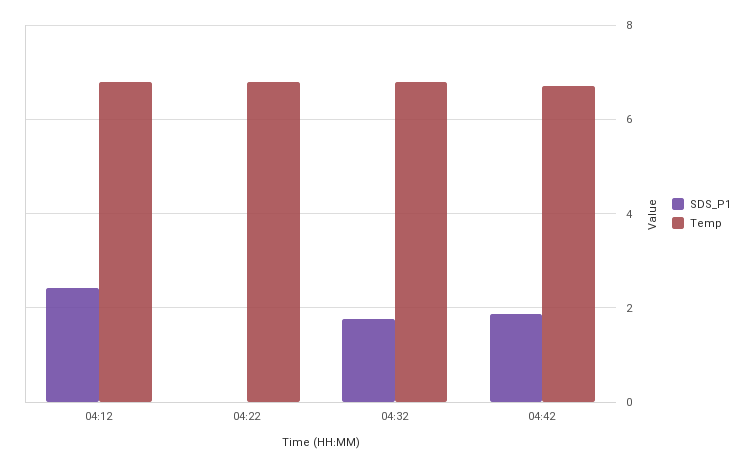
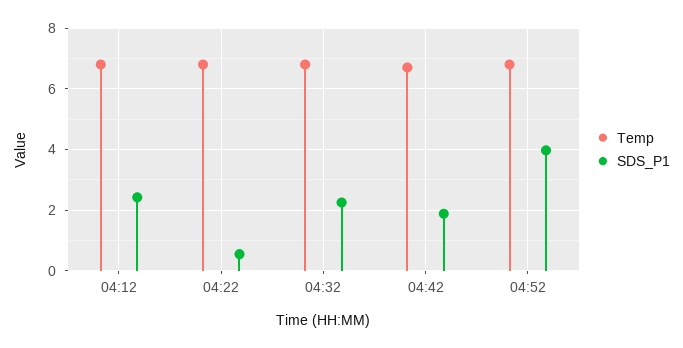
SDS_P1, 04:22: 0 -> 0.6
SDS_P1, 04:32: 1.8 -> 2.2
Temp, 04:52: none -> 6.8
SDS_P1, 04:52: none -> 4

